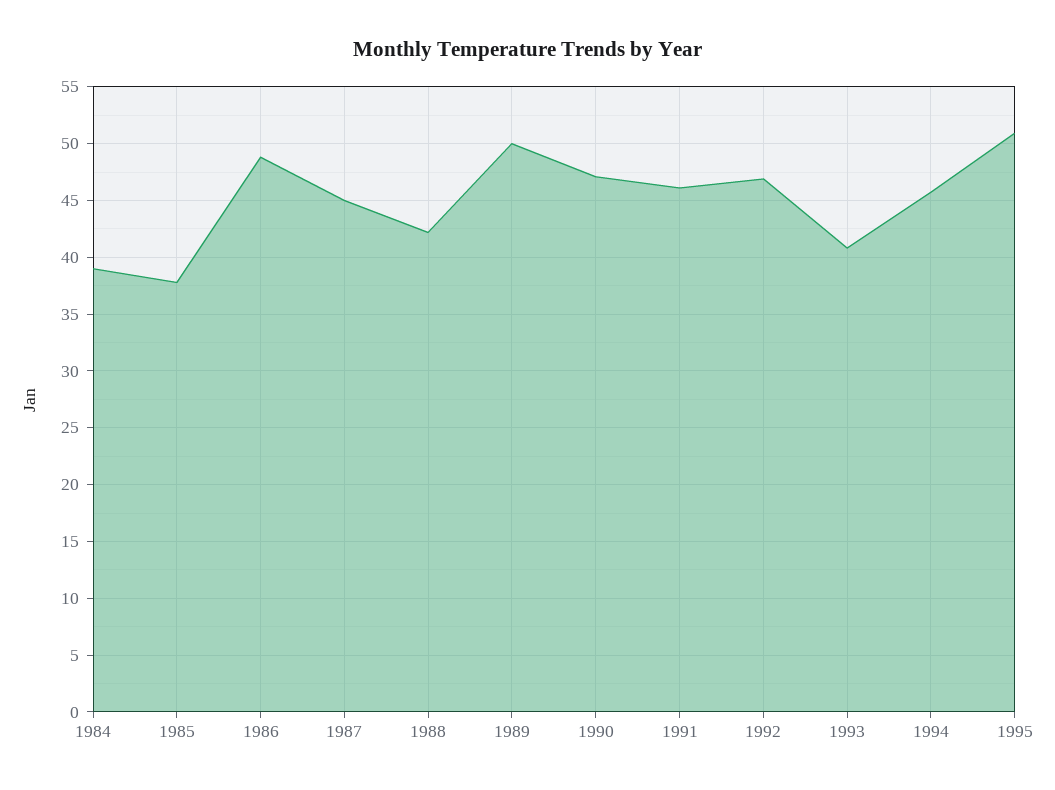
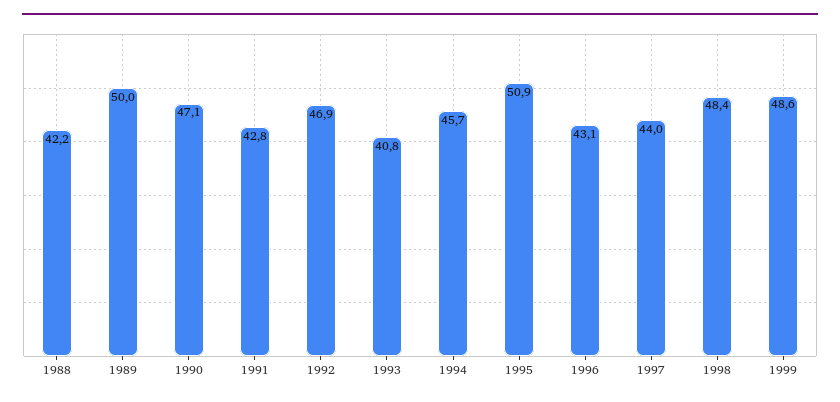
1984: 39 -> none
1985: 38 -> none
1986: 49 -> none
1987: 45 -> none
1991: 46 -> 42.8
1996: none -> 43.1
1997: none -> 44
1998: none -> 48.4
1999: none -> 48.6

